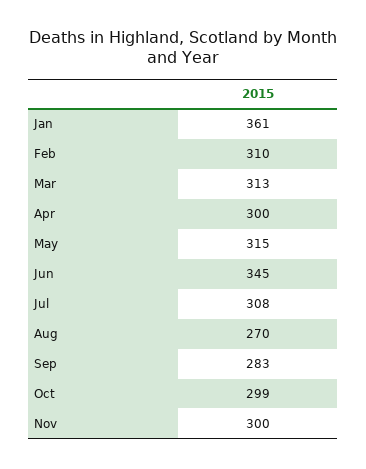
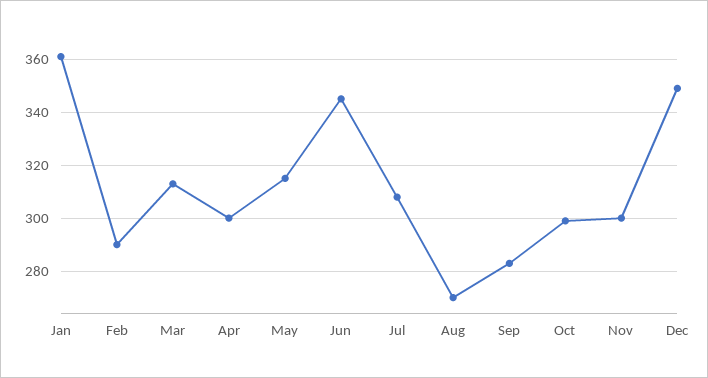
Feb: 310 -> 290
Dec: none -> 350

